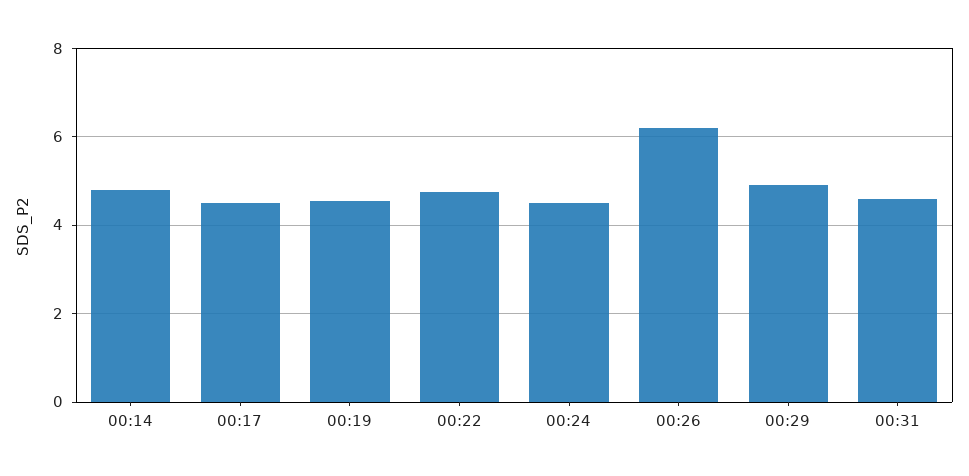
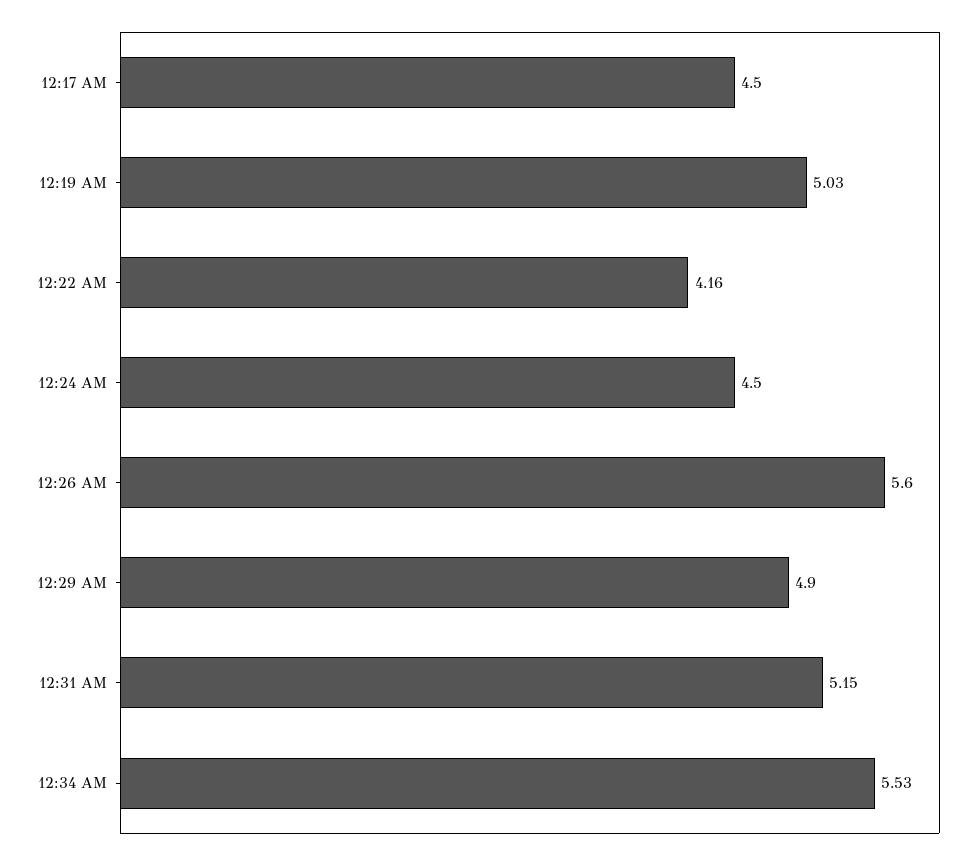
00:14: 4.8 -> none
00:19: 4.6 -> 5.03
00:22: 4.8 -> 4.16
00:26: 6.2 -> 5.6
00:31: 4.6 -> 5.15
12:34 AM: none -> 5.53

